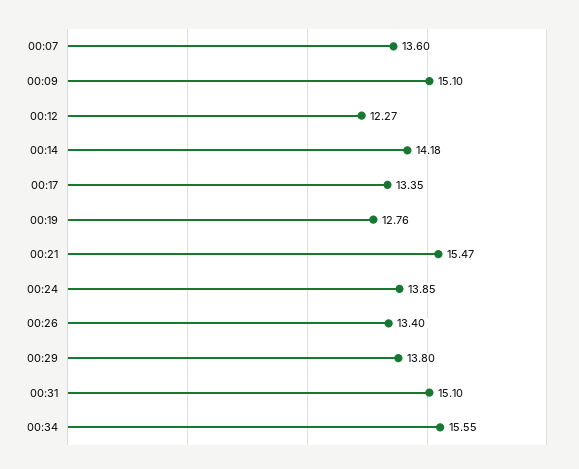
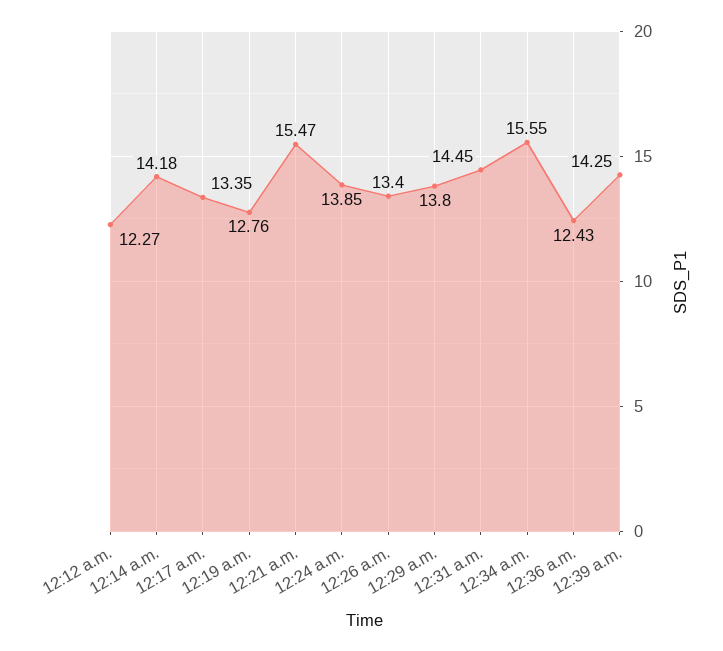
00:07: 13.6 -> none
00:09: 15.1 -> none
00:31: 15.1 -> 14.45
12:36 a.m.: none -> 12.43
12:39 a.m.: none -> 14.25

